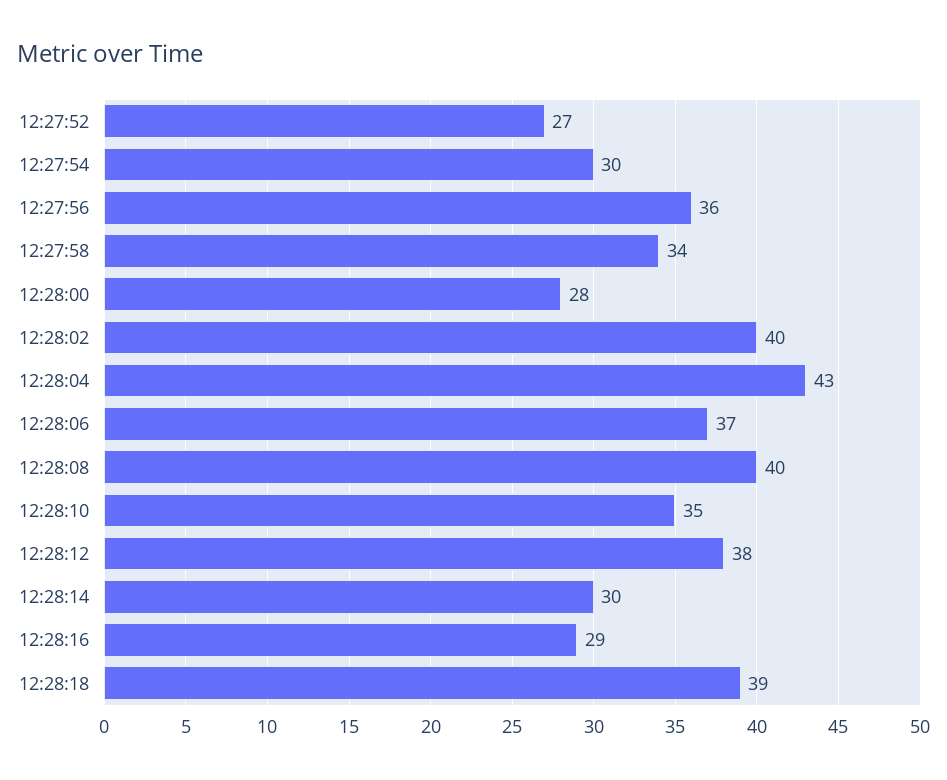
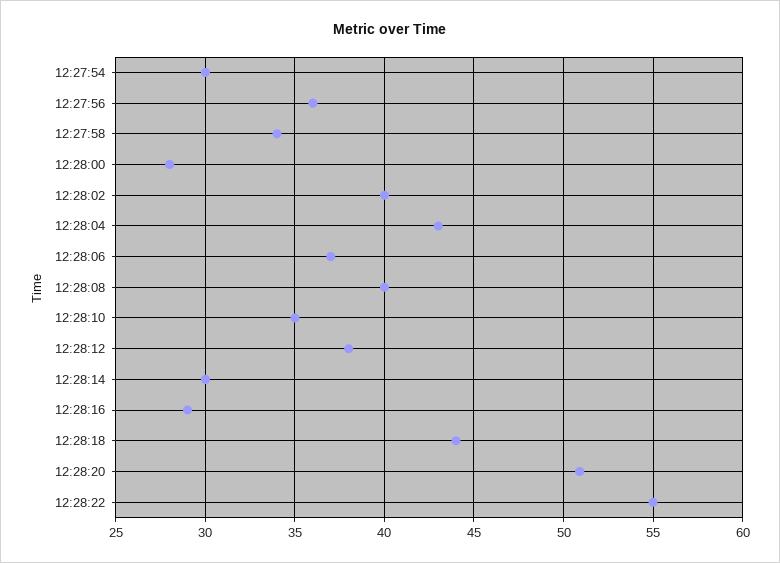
12:27:52: 27 -> none
12:28:18: 39 -> 44
12:28:20: none -> 51
12:28:22: none -> 55

